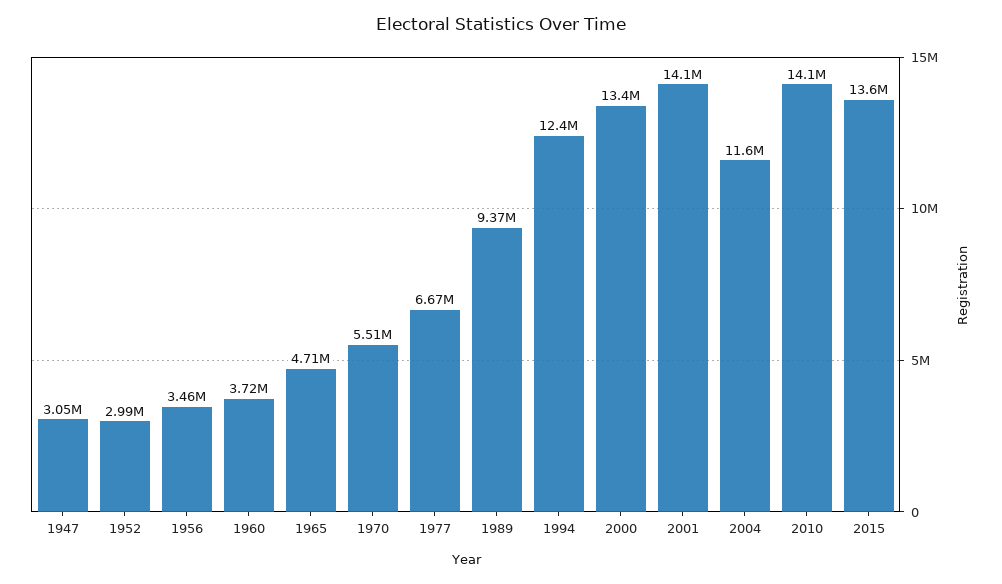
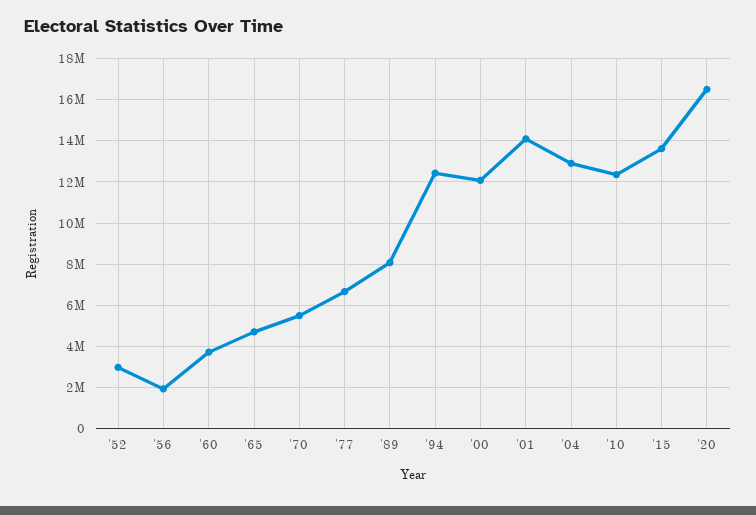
1947: 3050000 -> none
1956: 3460000 -> 2000000
1989: 9370000 -> 8000000
2000: 13400000 -> 12000000
2004: 11600000 -> 13000000
2010: 14100000 -> 12500000
'20: none -> 16500000

